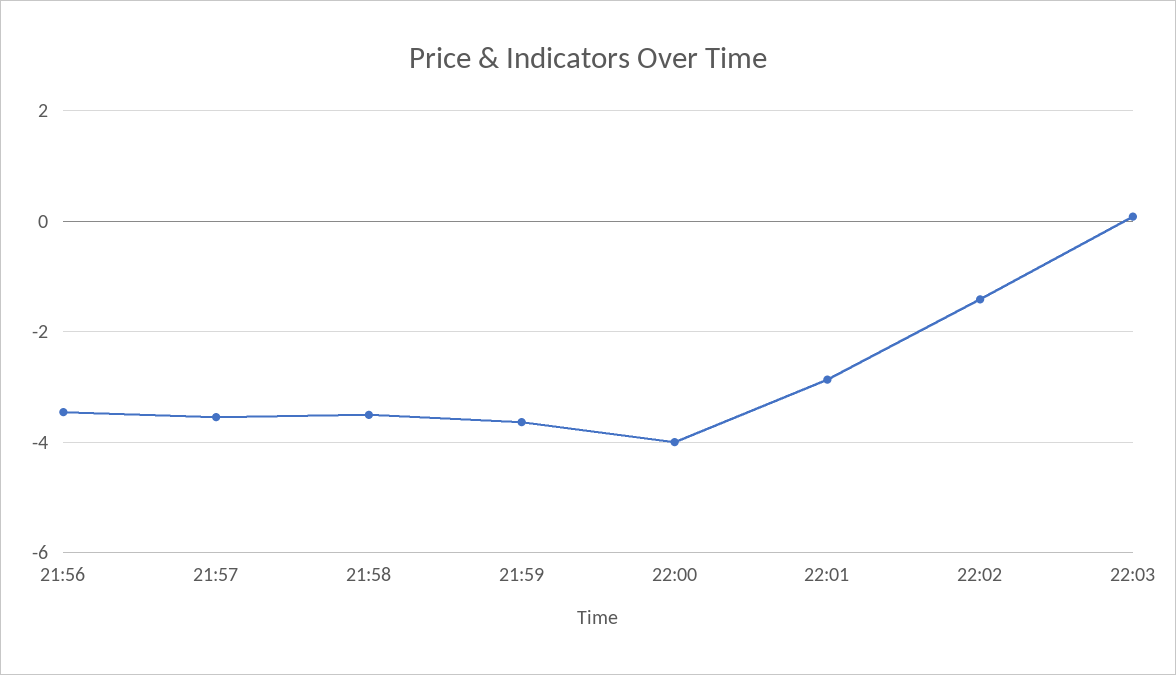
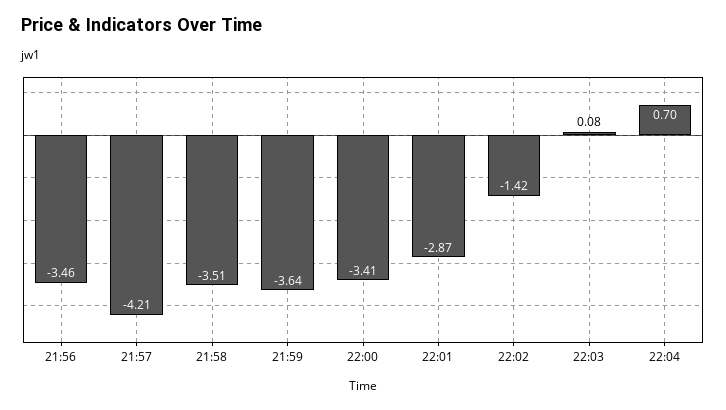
21:57: -3.6 -> -4.21
22:00: -4 -> -3.41
22:04: none -> 0.7

